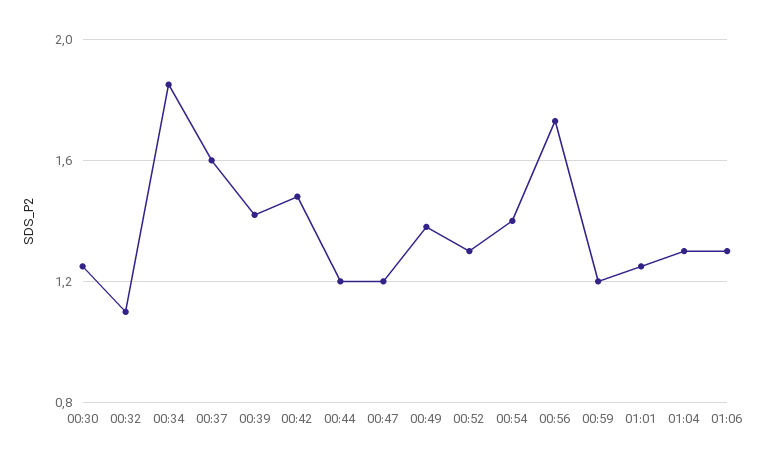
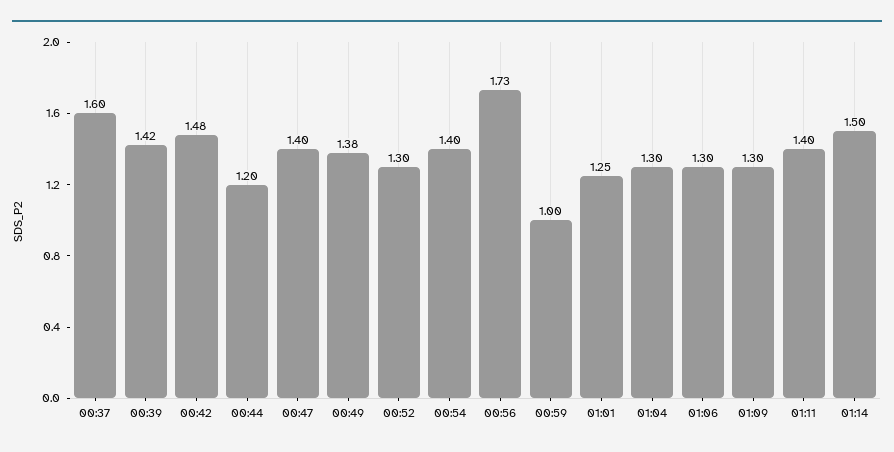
00:30: 1.25 -> none
00:32: 1.1 -> none
00:34: 1.85 -> none
00:47: 1.2 -> 1.4
00:59: 1.2 -> 1
01:09: none -> 1.3
01:11: none -> 1.4
01:14: none -> 1.5

